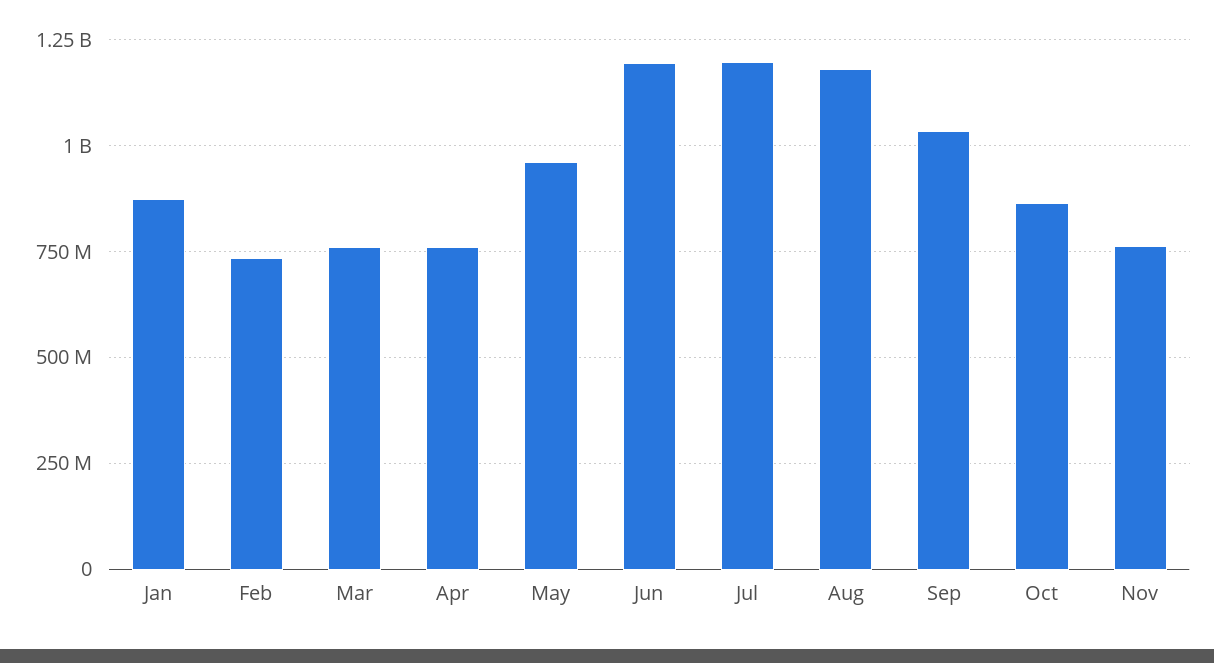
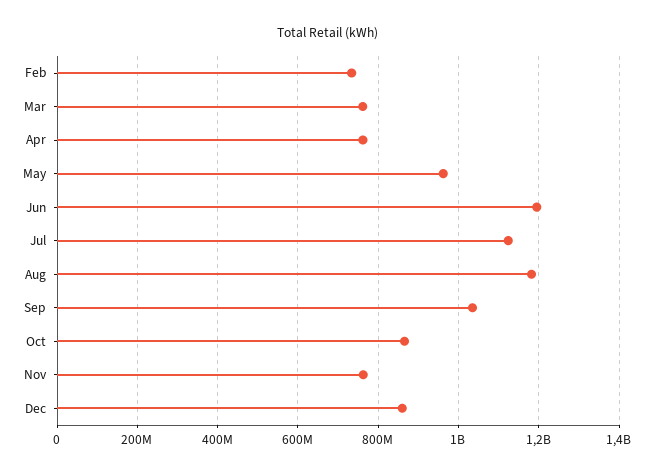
Jan: 875000000 -> none
Jul: 1200000000 -> 1120000000
Dec: none -> 860000000

